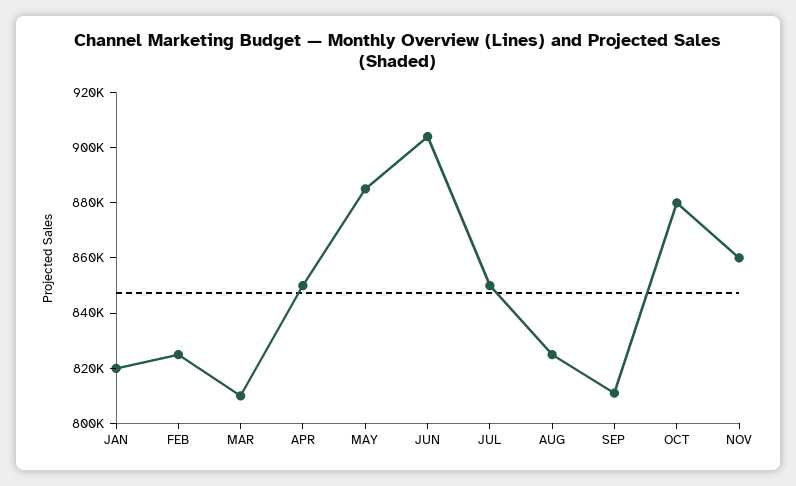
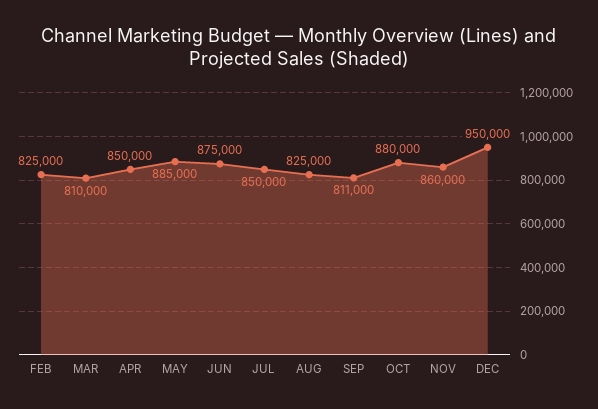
JAN: 820000 -> none
JUN: 905000 -> 875000
DEC: none -> 950000

